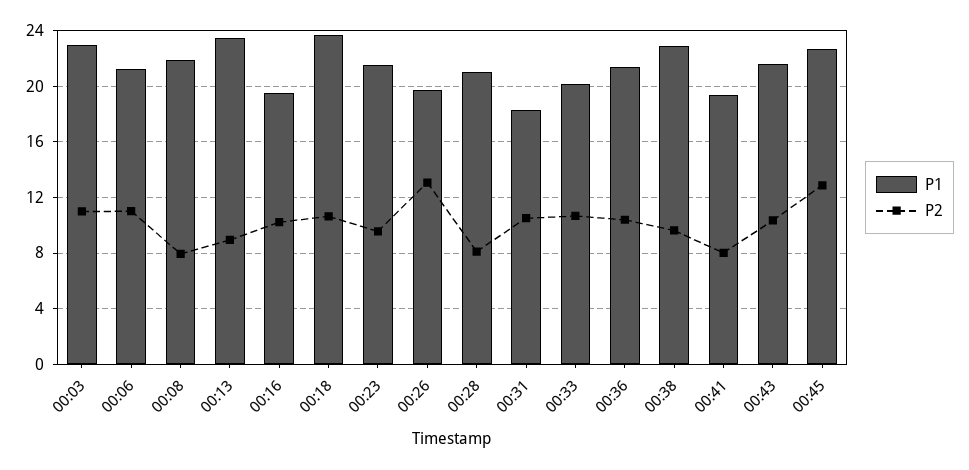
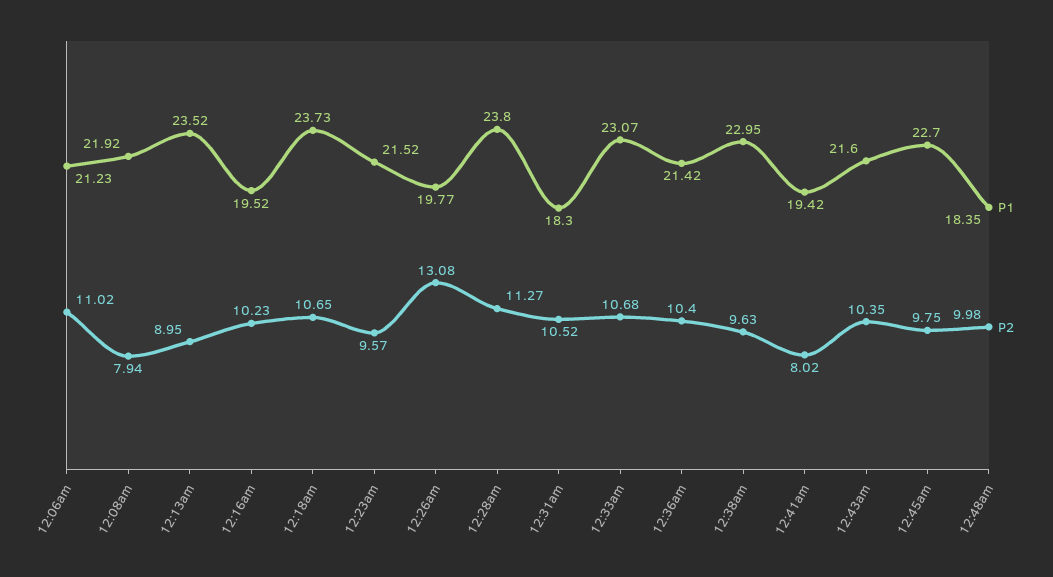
P1, 00:03: 23 -> none
P2, 00:03: 11 -> none
P1, 00:28: 21 -> 23.8
P2, 00:28: 8 -> 11.27
P1, 00:33: 20 -> 23.07
P2, 00:45: 13 -> 9.75
P1, 12:48am: none -> 18.35
P2, 12:48am: none -> 9.98

